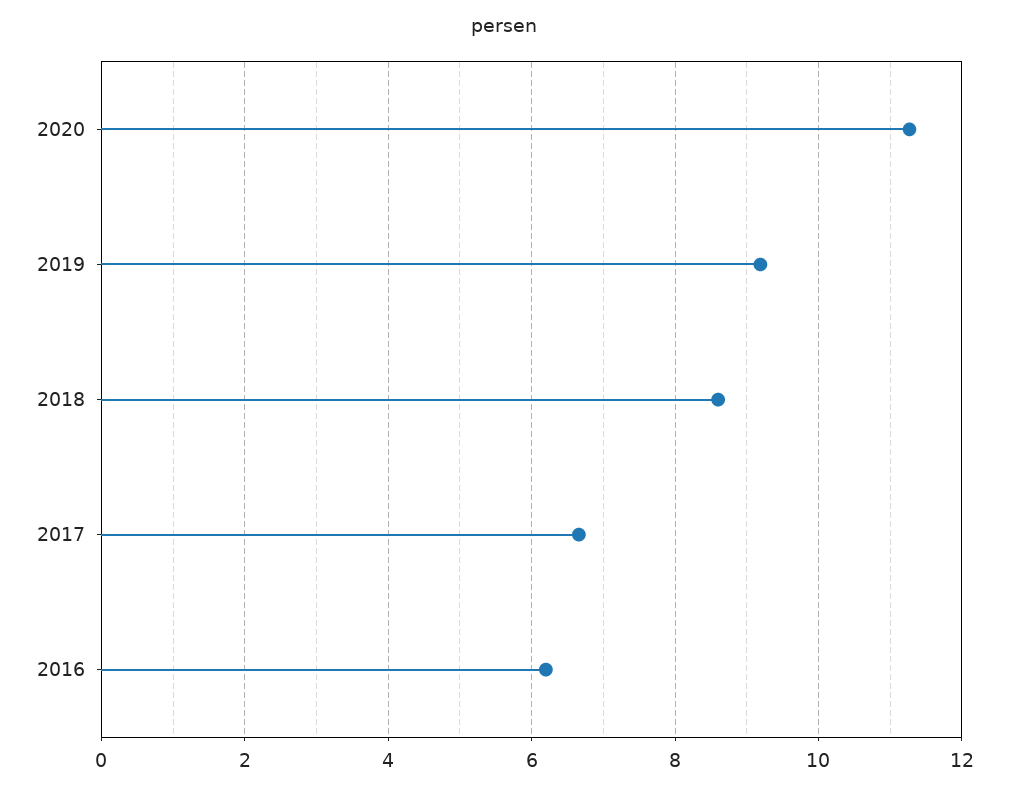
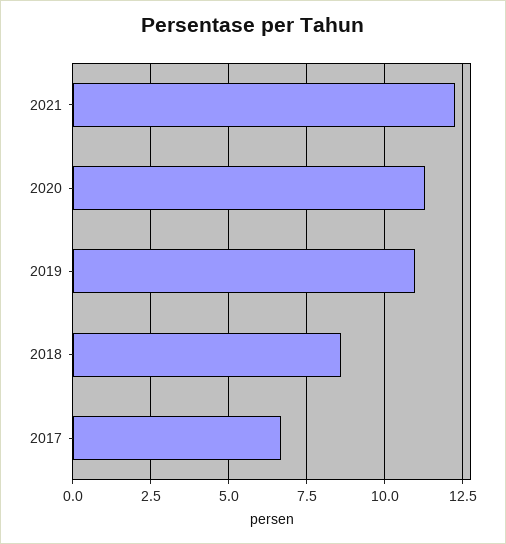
2019: 9.2 -> 11
2016: 6.2 -> none
2021: none -> 12.25

